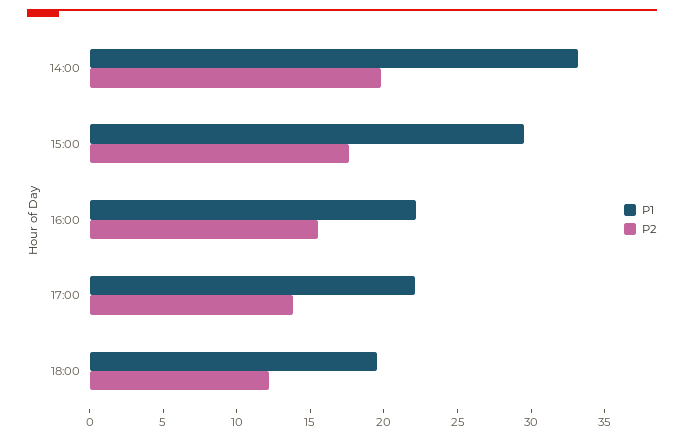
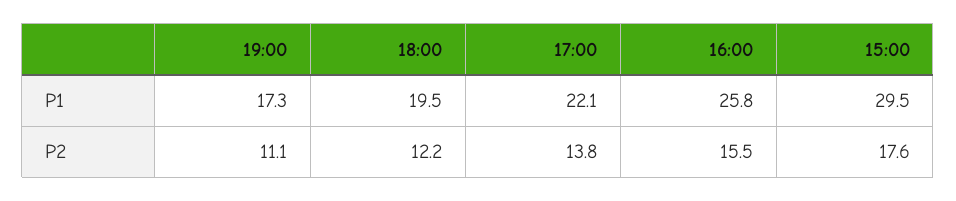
P1, 14:00: 33 -> none
P2, 14:00: 20 -> none
P1, 16:00: 22 -> 25.8
P1, 19:00: none -> 17.3
P2, 19:00: none -> 11.1

